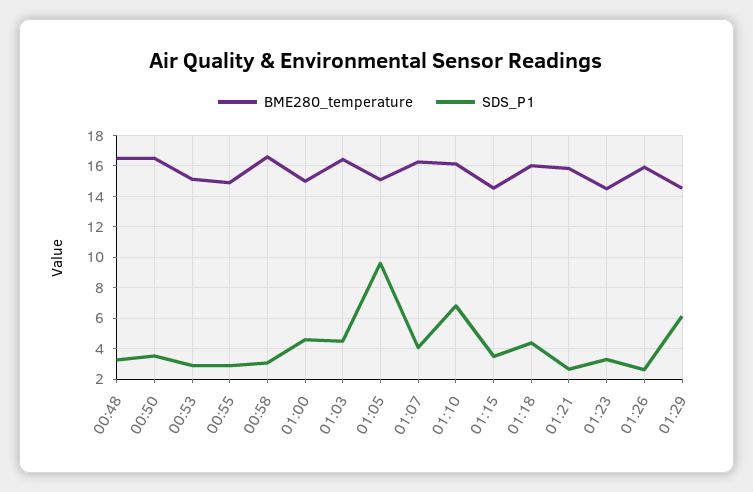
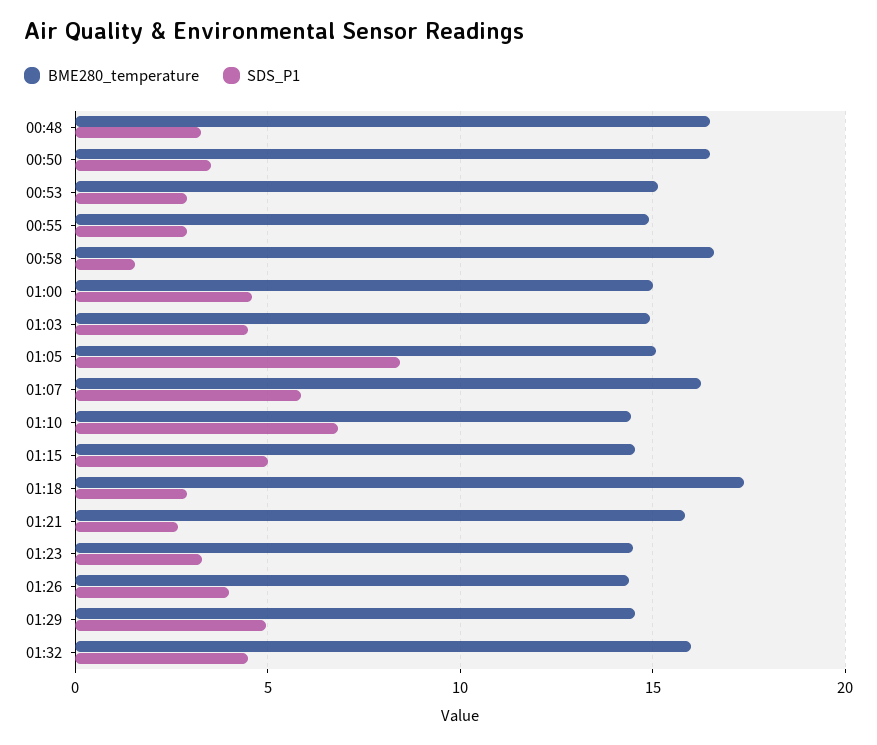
SDS_P1, 00:58: 3 -> 1.5
BME280_temperature, 01:03: 16.5 -> 15
SDS_P1, 01:05: 9.5 -> 8.5
SDS_P1, 01:07: 4 -> 6
BME280_temperature, 01:10: 16 -> 14.5
SDS_P1, 01:15: 3.5 -> 5
BME280_temperature, 01:18: 16 -> 17.5
SDS_P1, 01:18: 4.5 -> 3
BME280_temperature, 01:26: 16 -> 14.5
SDS_P1, 01:26: 2.5 -> 4
SDS_P1, 01:29: 6 -> 5
BME280_temperature, 01:32: none -> 16
SDS_P1, 01:32: none -> 4.5

